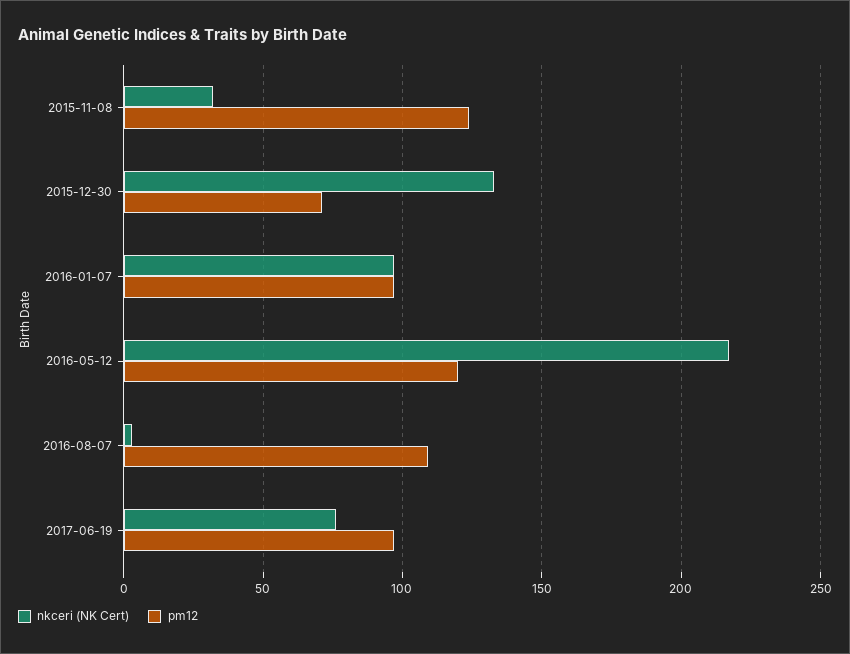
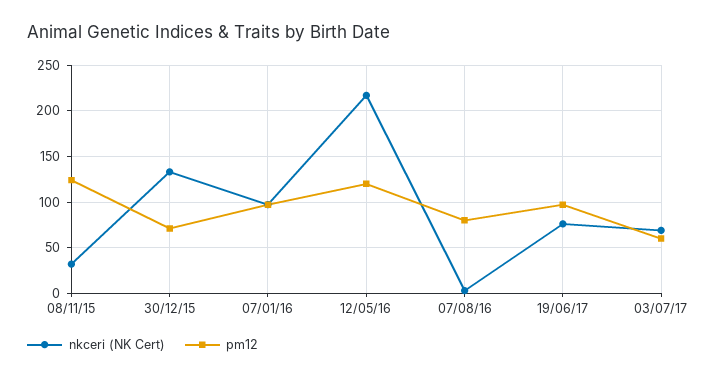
pm12, 2016-08-07: 110 -> 80
nkceri (NK Cert), 03/07/17: none -> 70
pm12, 03/07/17: none -> 60

